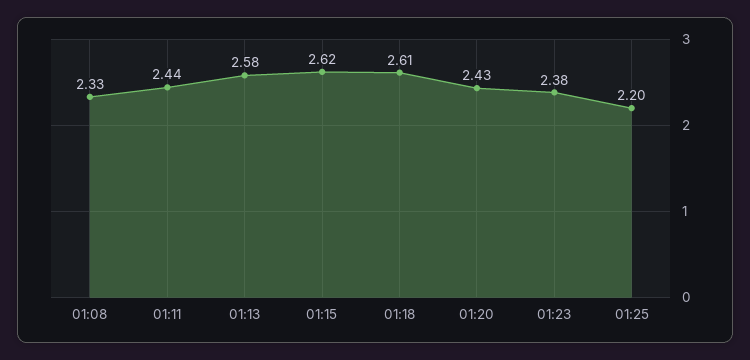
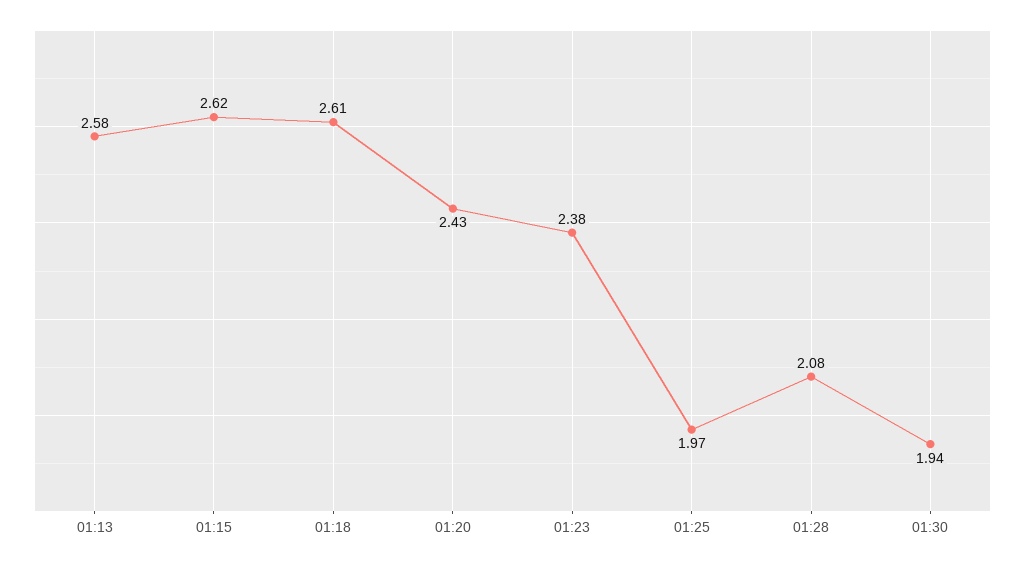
01:08: 2.33 -> none
01:11: 2.44 -> none
01:25: 2.2 -> 1.97
01:28: none -> 2.08
01:30: none -> 1.94

